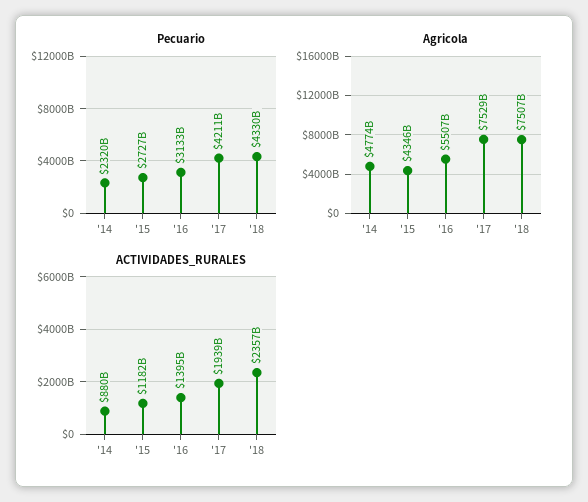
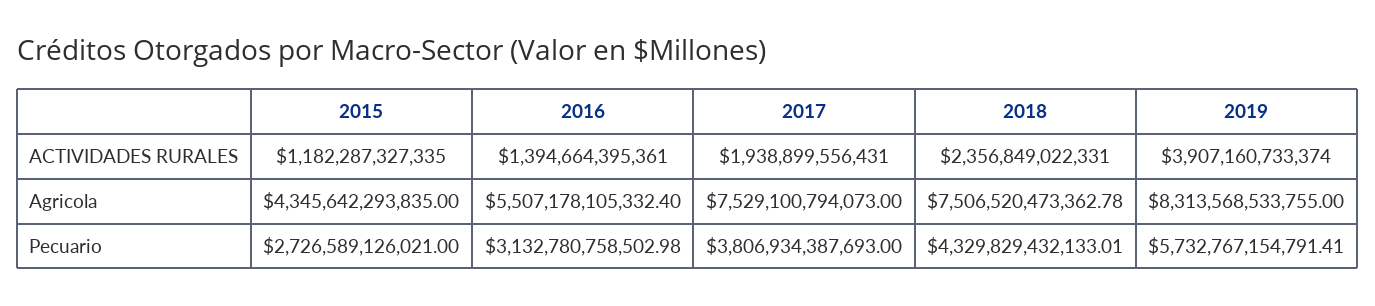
Pecuario, '14: 2320000000000 -> none
Pecuario, '17: 4211000000000 -> 3806934387693
Agricola, '14: 4774000000000 -> none
ACTIVIDADES_RURALES, '14: 880000000000 -> none
ACTIVIDADES_RURALES, 2019: none -> 3907160733374
Agricola, 2019: none -> 8313568533755
Pecuario, 2019: none -> 5732767154791.41

